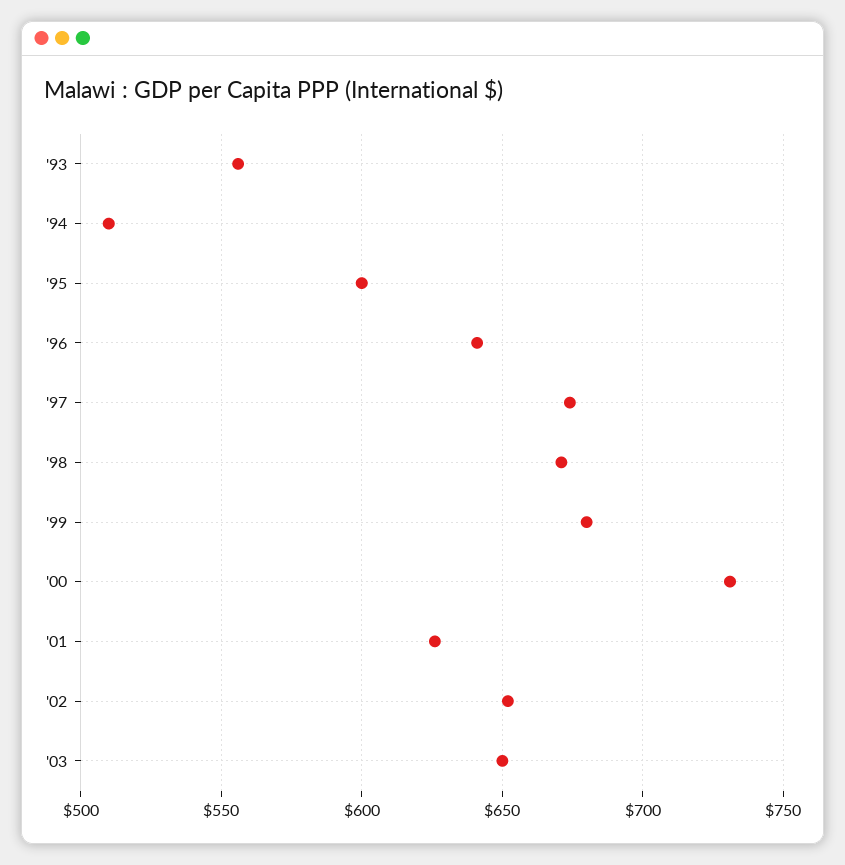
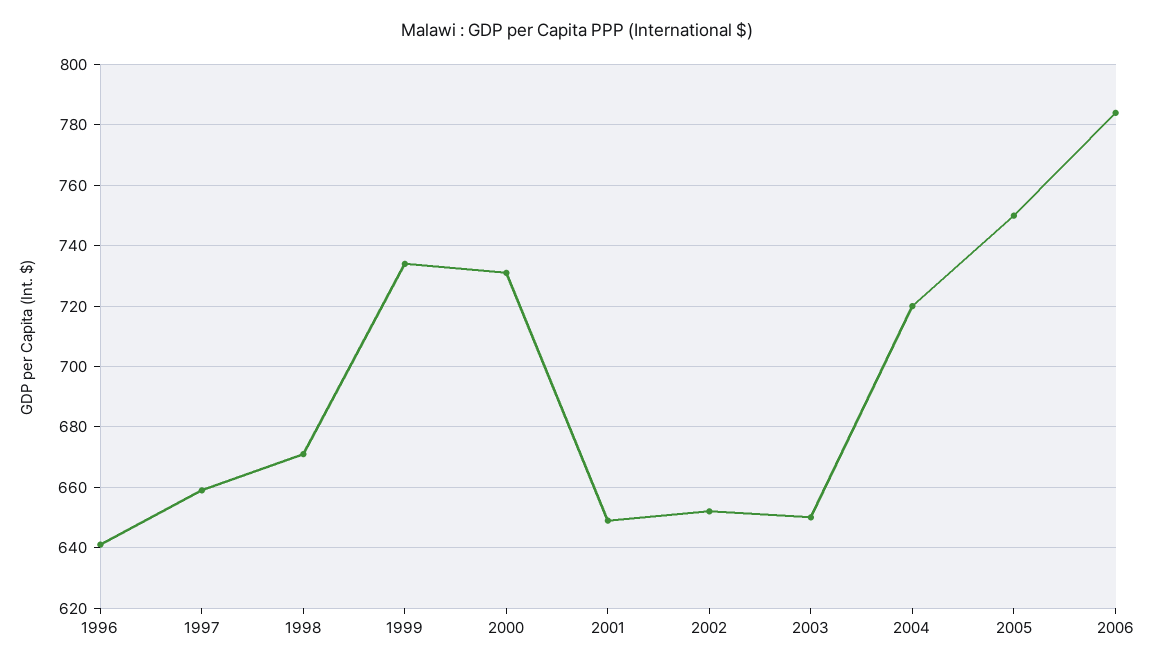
'93: 555 -> none
'94: 510 -> none
'95: 600 -> none
'97: 675 -> 660
'99: 680 -> 735
'01: 625 -> 650
2004: none -> 720
2005: none -> 750
2006: none -> 785

